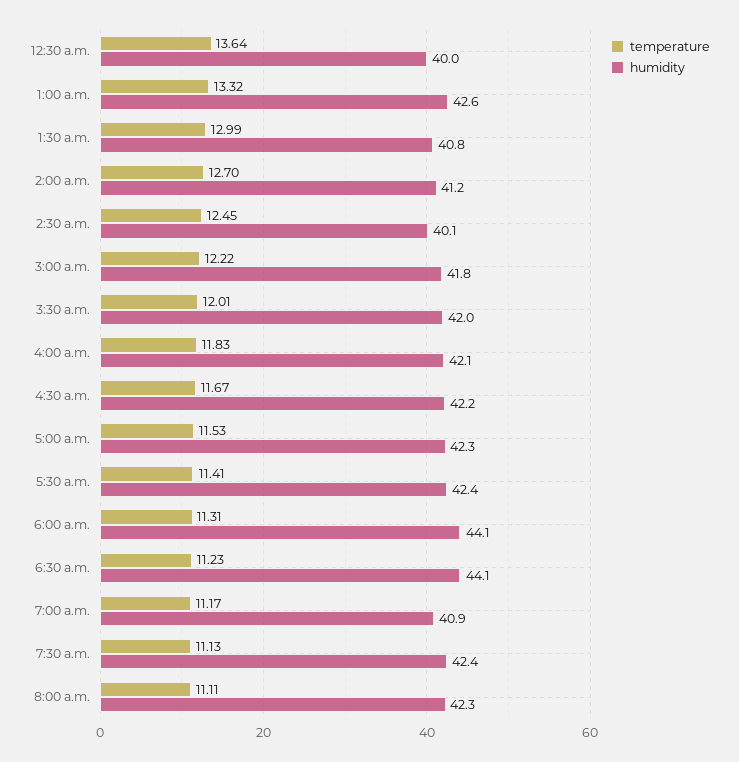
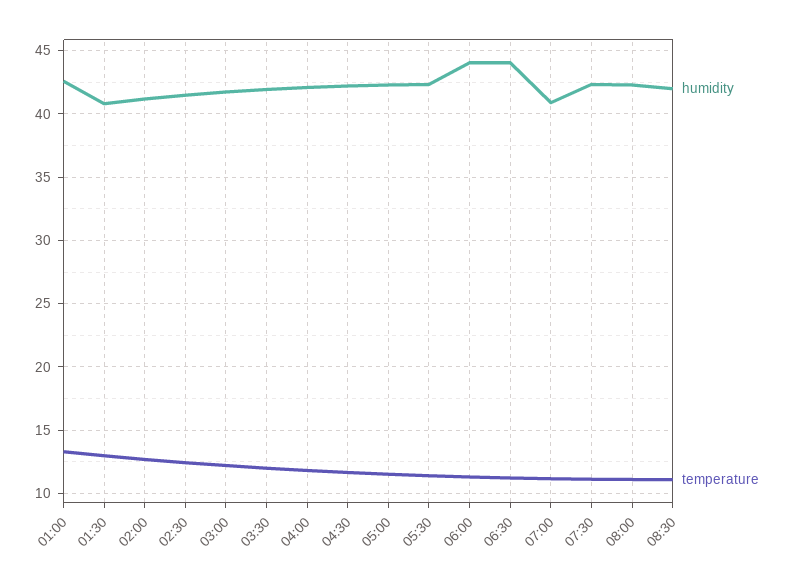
temperature, 12:30 a.m.: 13.64 -> none
humidity, 12:30 a.m.: 40 -> none
humidity, 2:30 a.m.: 40.1 -> 41.5
humidity, 08:30: none -> 42
temperature, 08:30: none -> 11

